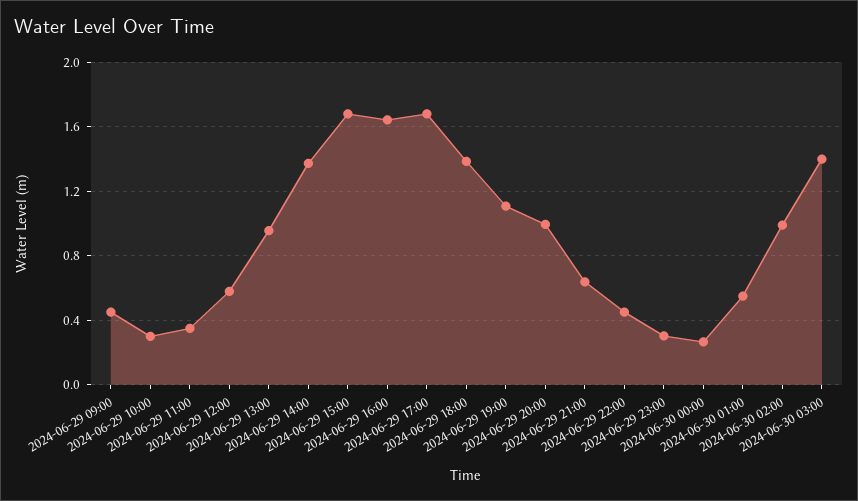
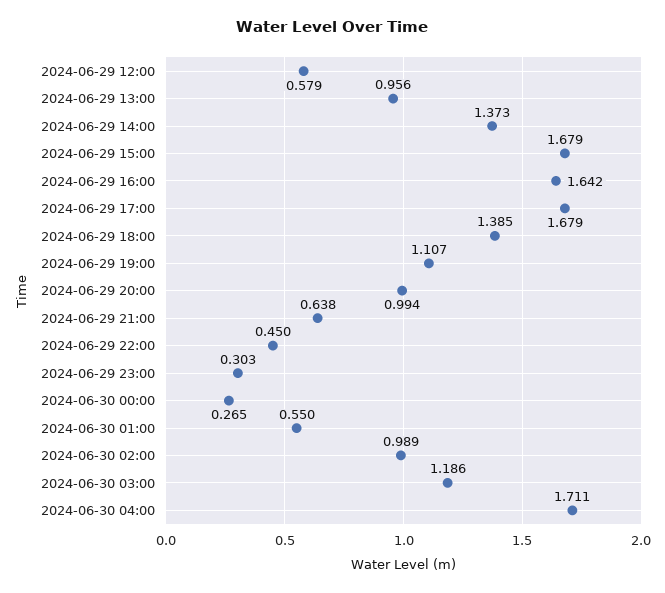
2024-06-29 09:00: 0.45 -> none
2024-06-29 10:00: 0.3 -> none
2024-06-29 11:00: 0.35 -> none
2024-06-30 03:00: 1.4 -> 1.186
2024-06-30 04:00: none -> 1.711

